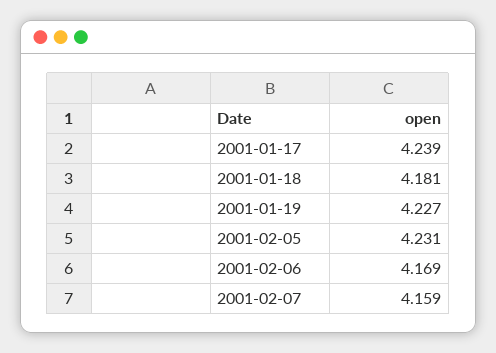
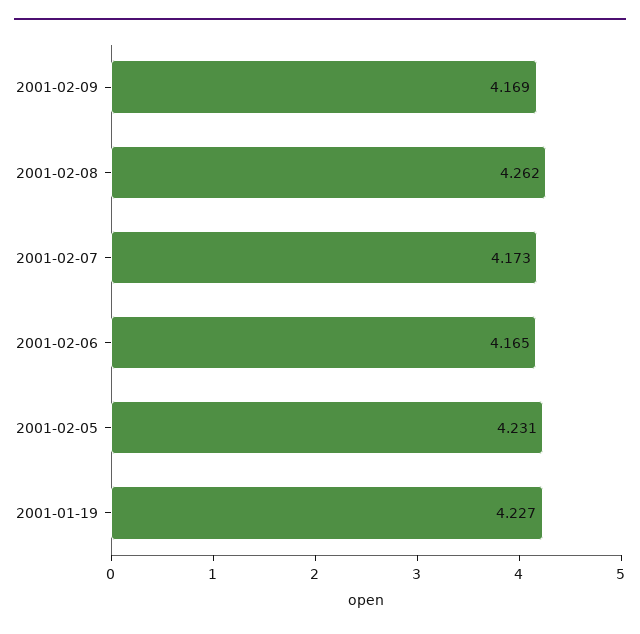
2001-01-17: 4.239 -> none
2001-01-18: 4.181 -> none
2001-02-06: 4.169 -> 4.165
2001-02-07: 4.159 -> 4.173
2001-02-09: none -> 4.169
2001-02-08: none -> 4.262

